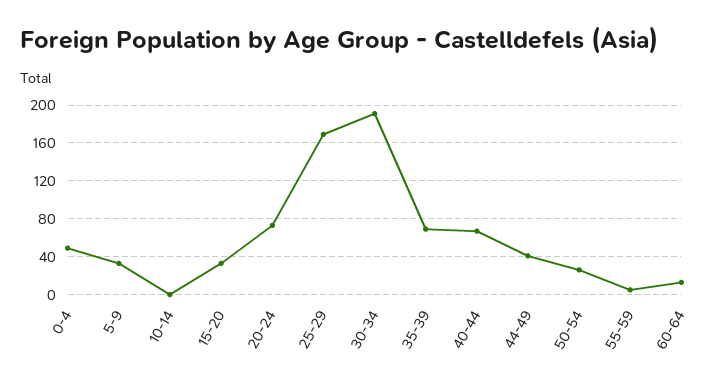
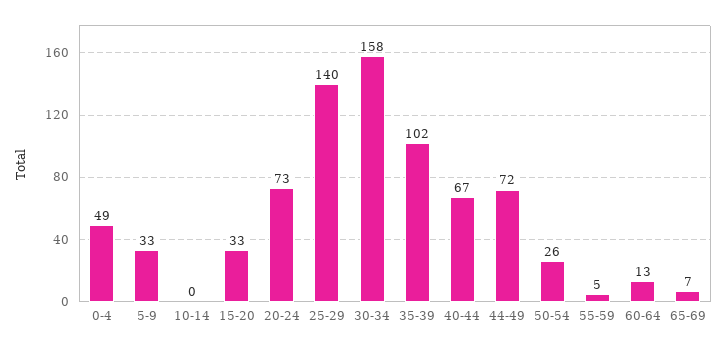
25-29: 170 -> 140
30-34: 190 -> 158
35-39: 70 -> 102
44-49: 40 -> 72
65-69: none -> 7

